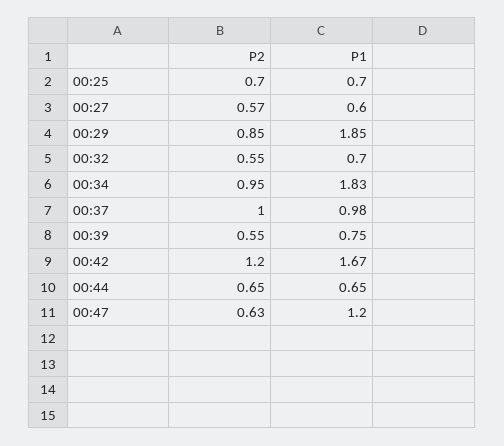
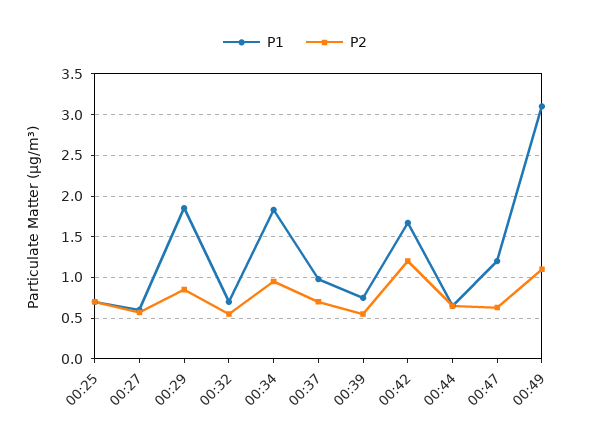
P2, 00:37: 1 -> 0.7
P1, 00:49: none -> 3.1
P2, 00:49: none -> 1.1

